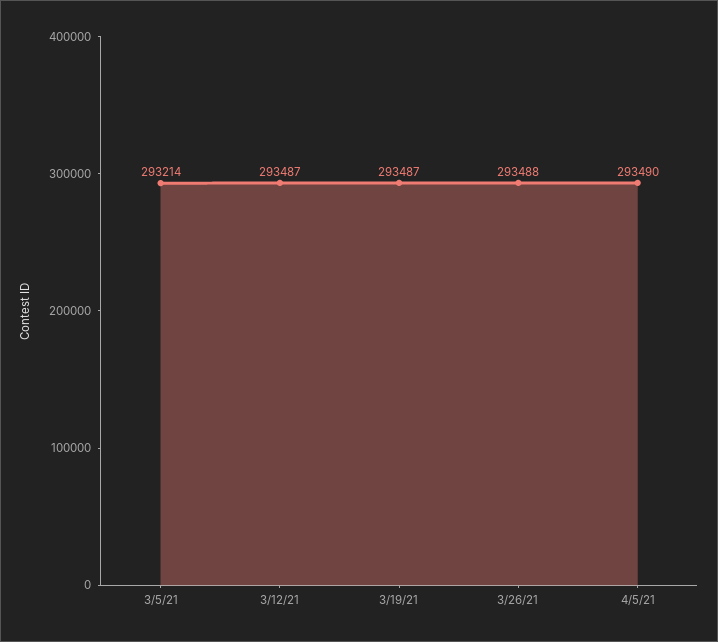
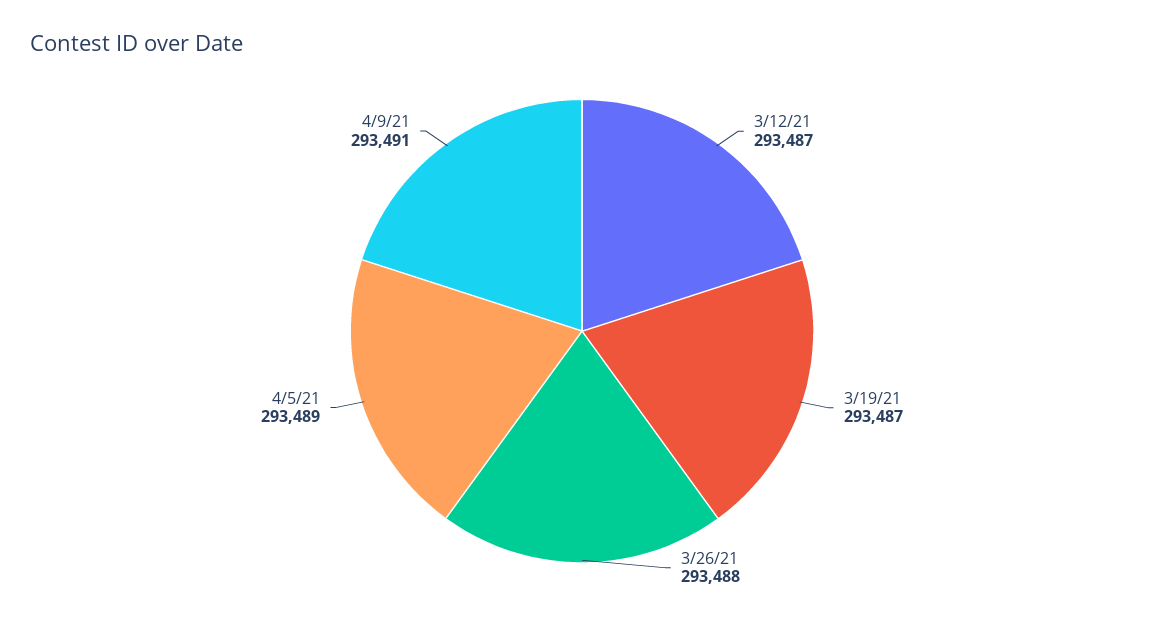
3/5/21: 293214 -> none
4/5/21: 293490 -> 293489
4/9/21: none -> 293491

